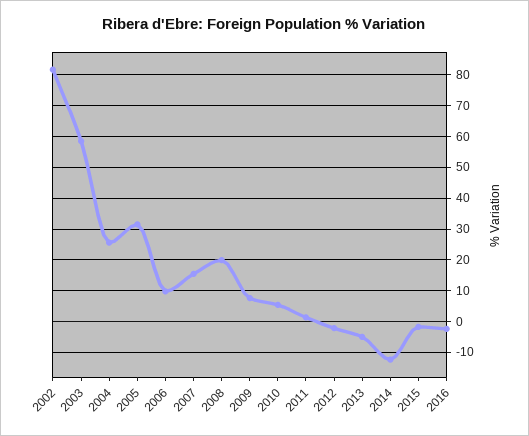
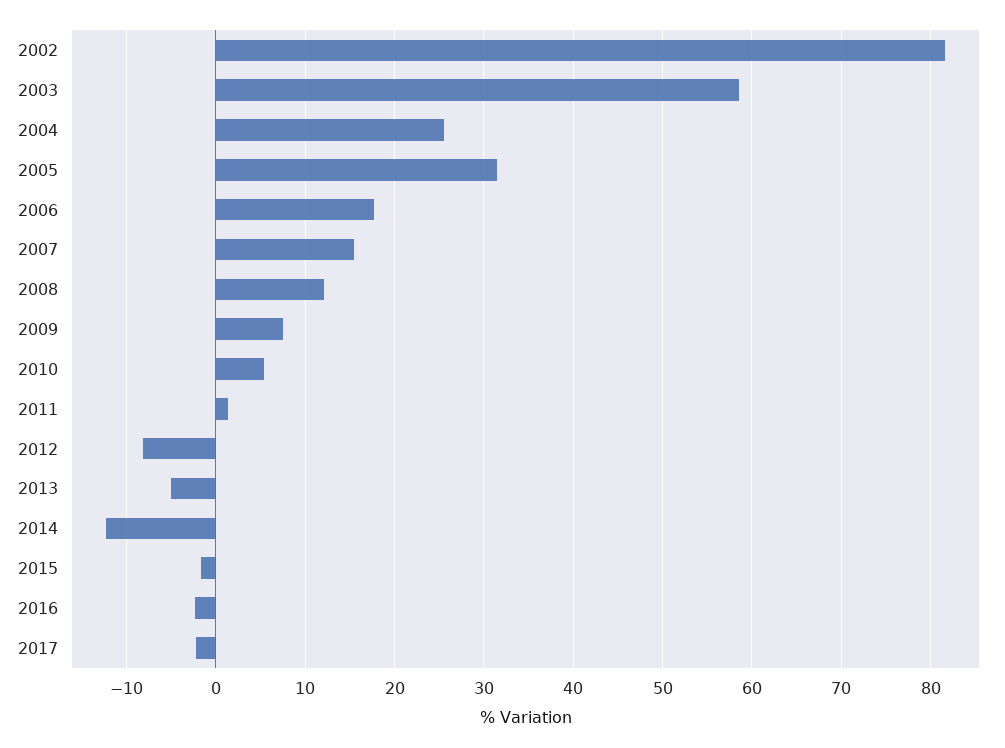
2006: 10 -> 18
2008: 20 -> 12
2012: -2 -> -8
2017: none -> -2

